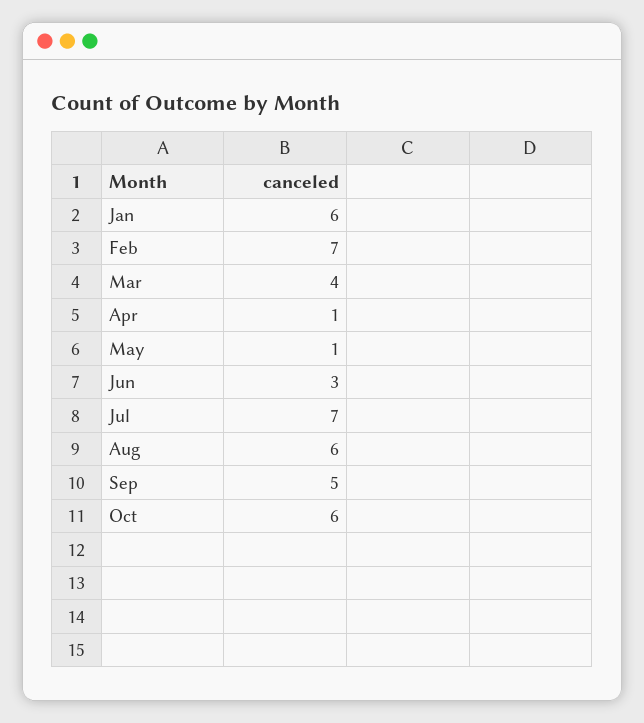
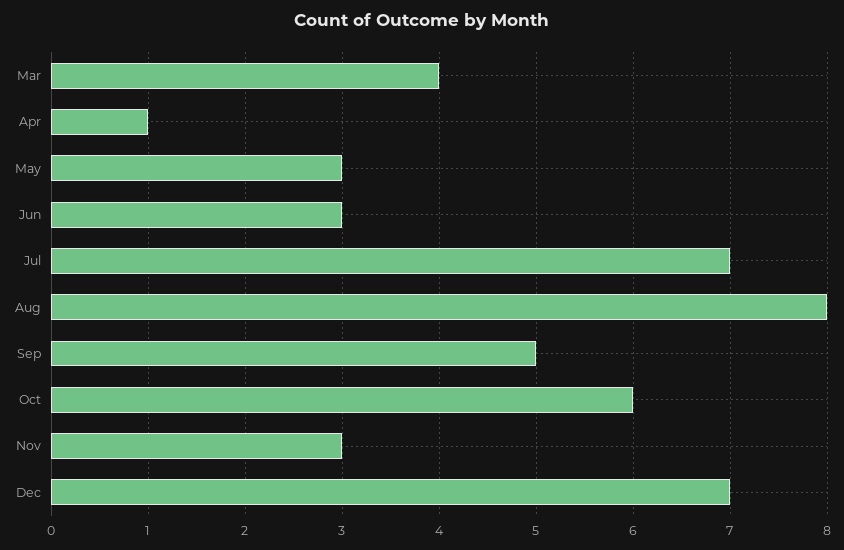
Jan: 6 -> none
Feb: 7 -> none
May: 1 -> 3
Aug: 6 -> 8
Nov: none -> 3
Dec: none -> 7

